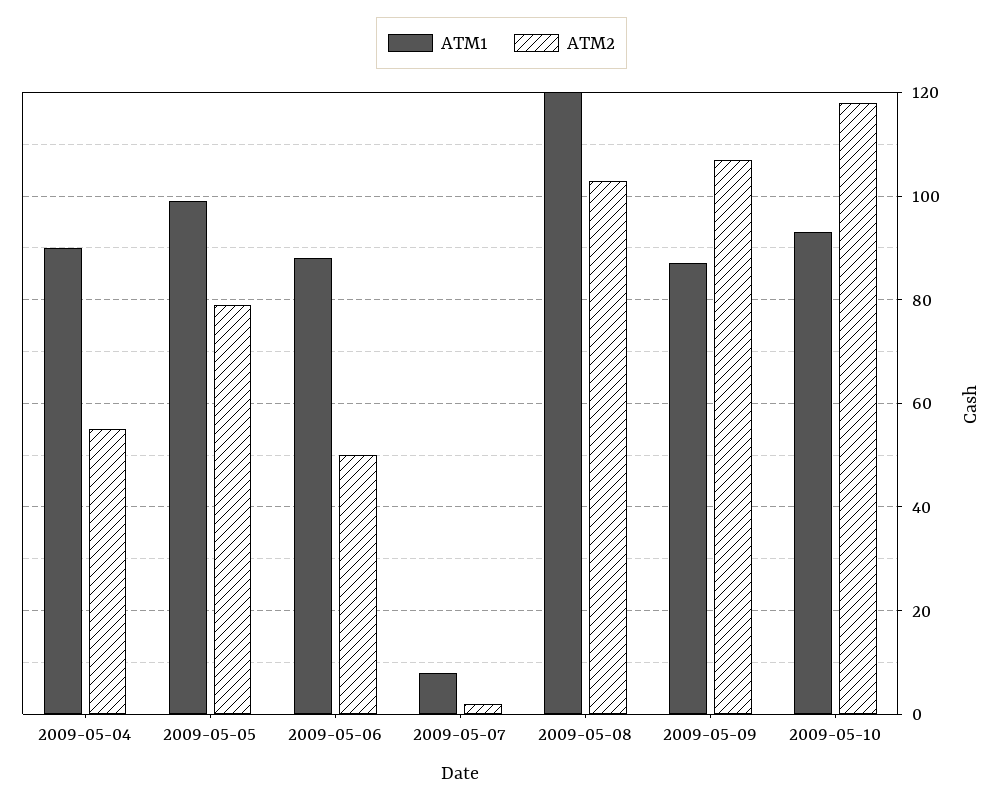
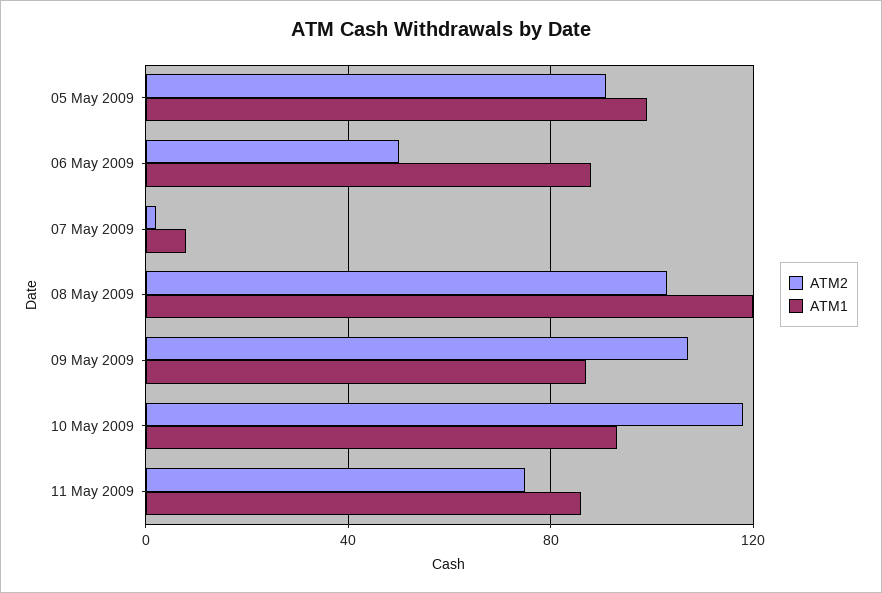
ATM1, 2009-05-04: 90 -> none
ATM2, 2009-05-04: 55 -> none
ATM2, 2009-05-05: 80 -> 90
ATM2, 11 May 2009: none -> 75
ATM1, 11 May 2009: none -> 85

